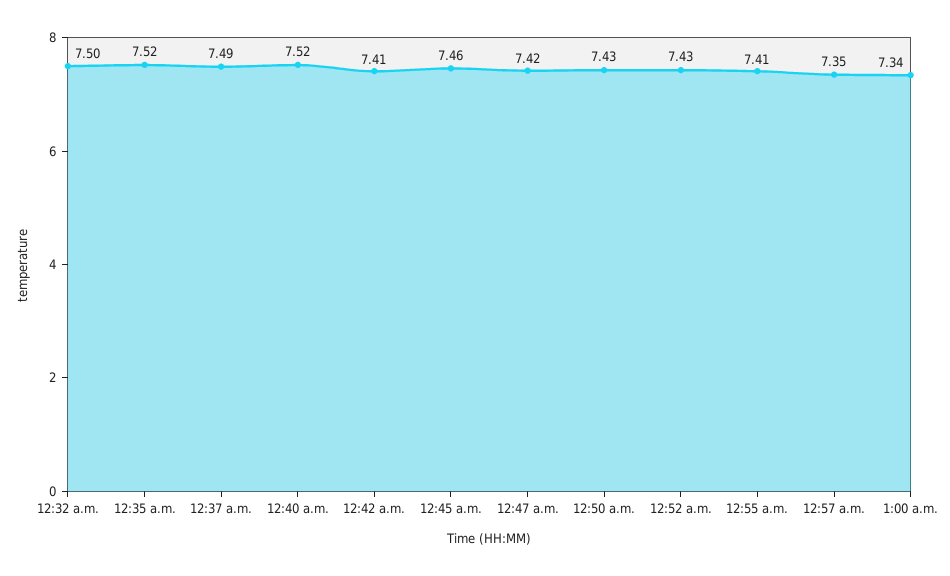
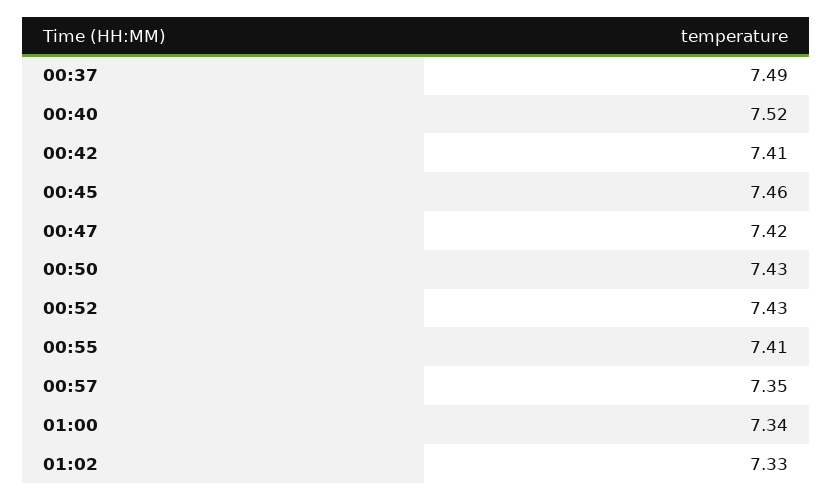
12:32 a.m.: 7.5 -> none
12:35 a.m.: 7.52 -> none
01:02: none -> 7.33

